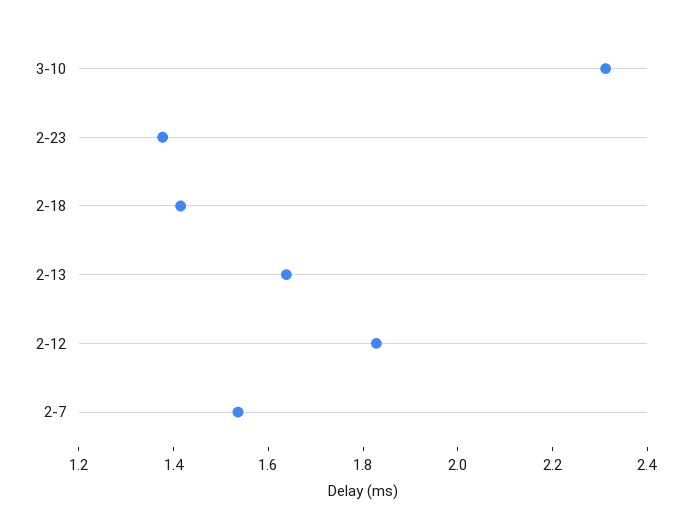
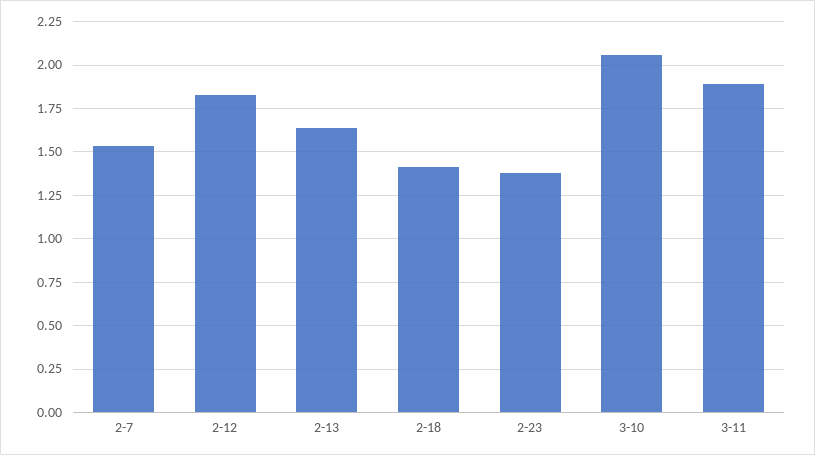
3-10: 2.3 -> 2.05
3-11: none -> 1.9

